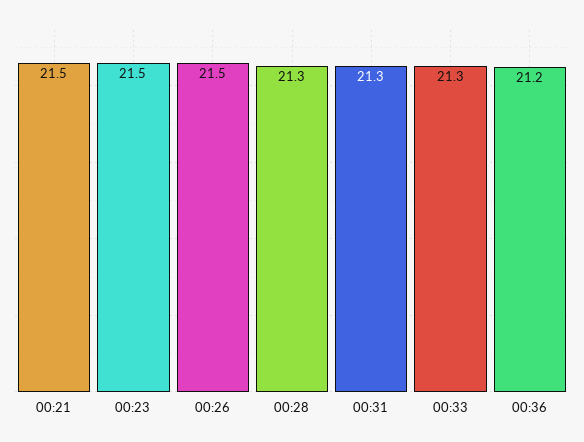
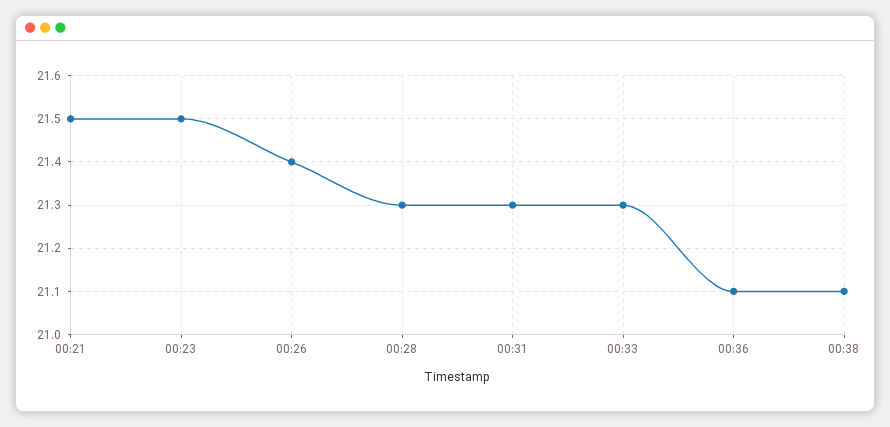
00:26: 21.5 -> 21.4
00:36: 21.2 -> 21.1
00:38: none -> 21.1

